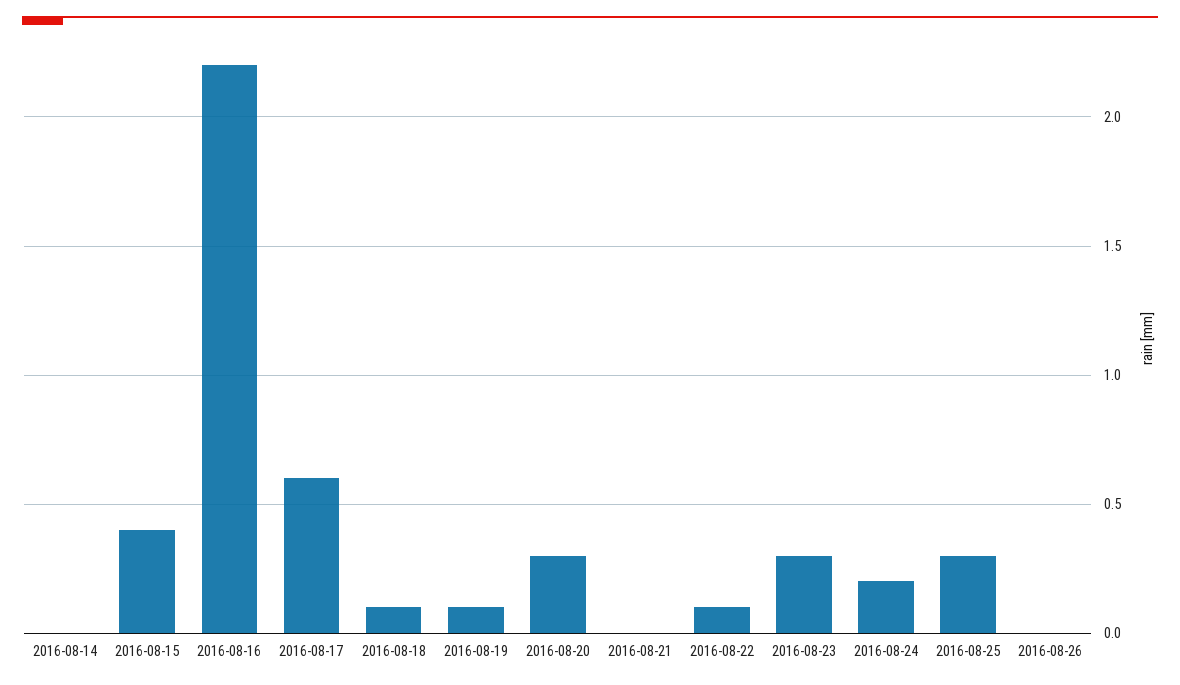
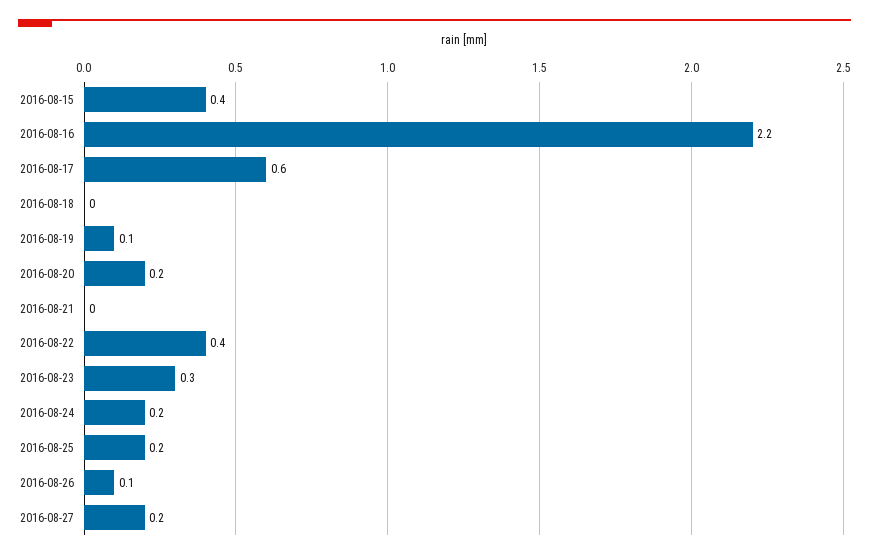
2016-08-14: 0 -> none
2016-08-18: 0.1 -> 0
2016-08-20: 0.3 -> 0.2
2016-08-22: 0.1 -> 0.4
2016-08-25: 0.3 -> 0.2
2016-08-26: 0 -> 0.1
2016-08-27: none -> 0.2

